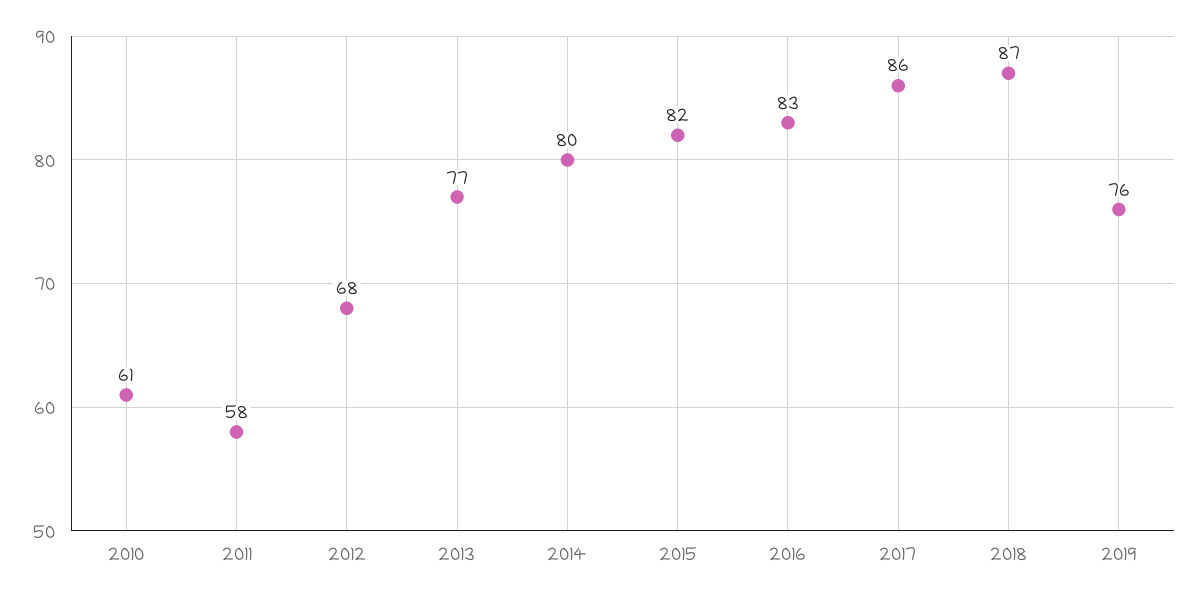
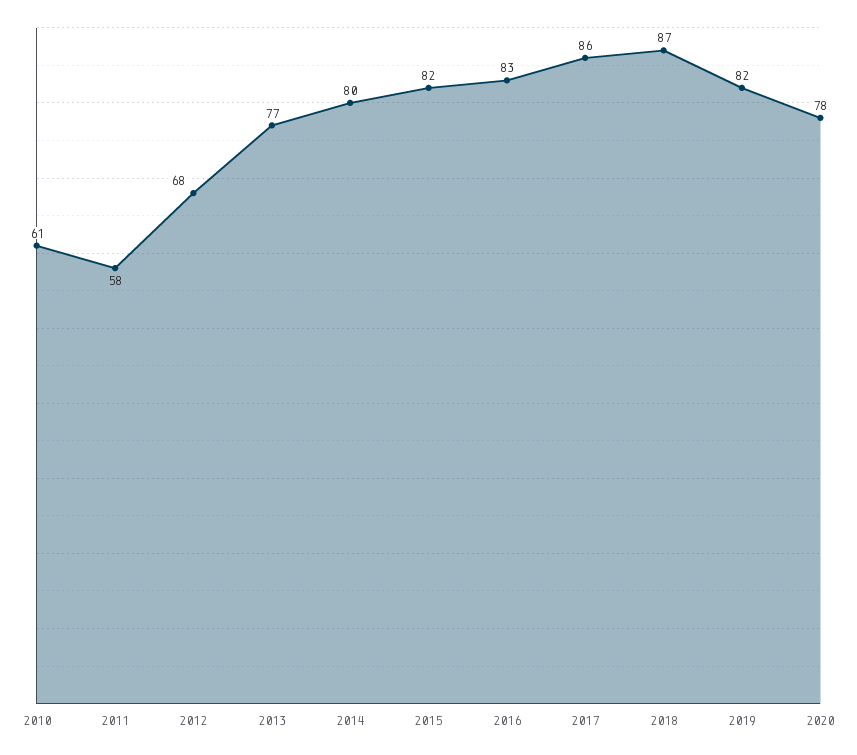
2019: 76 -> 82
2020: none -> 78

